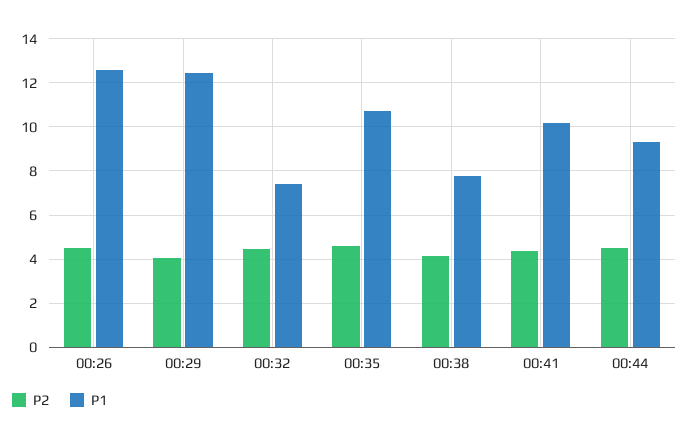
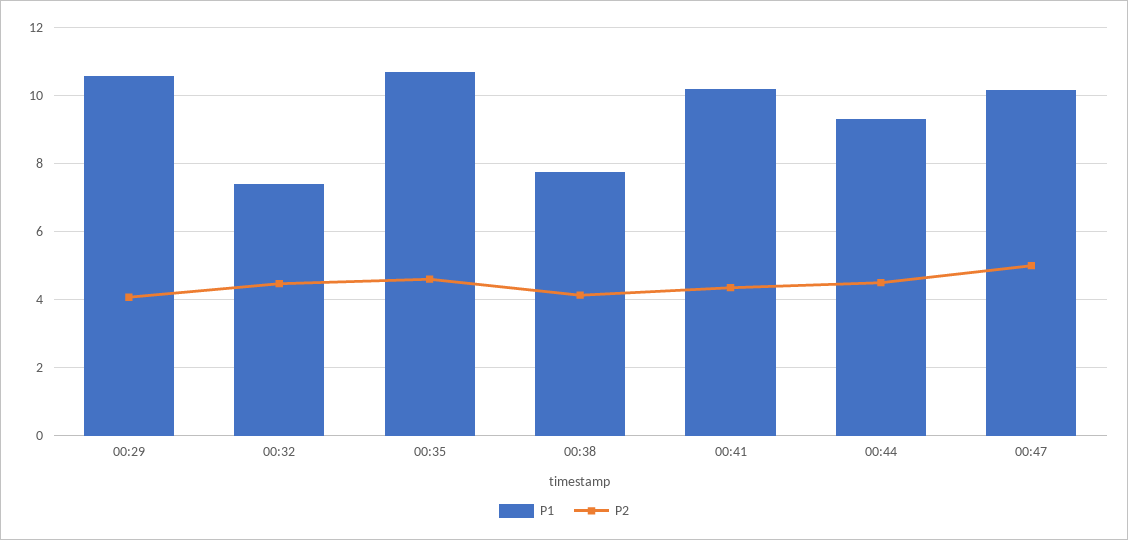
P2, 00:26: 4.5 -> none
P1, 00:26: 12.5 -> none
P1, 00:29: 12.5 -> 10.6
P1, 00:47: none -> 10.2
P2, 00:47: none -> 5

